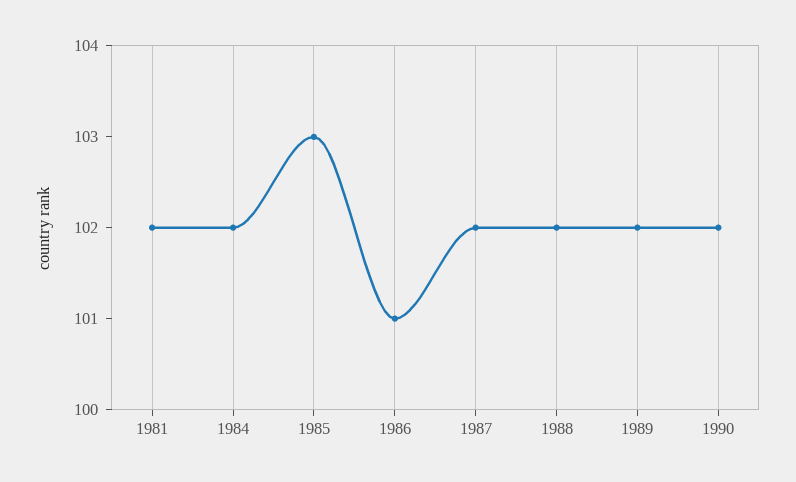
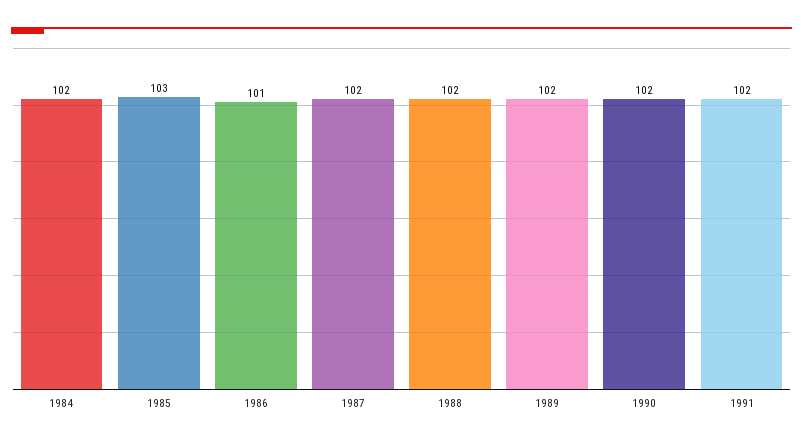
1981: 102 -> none
1991: none -> 102

